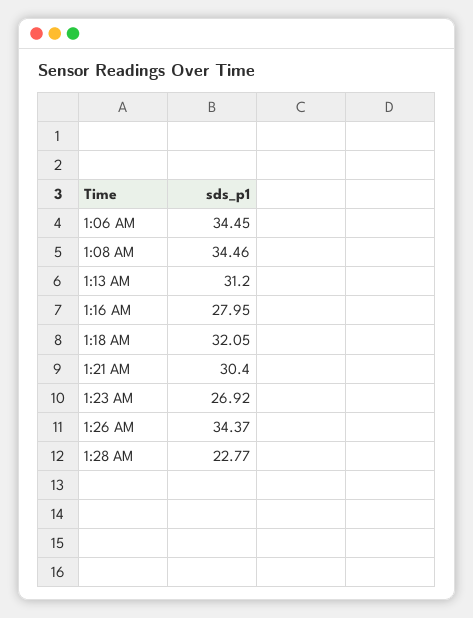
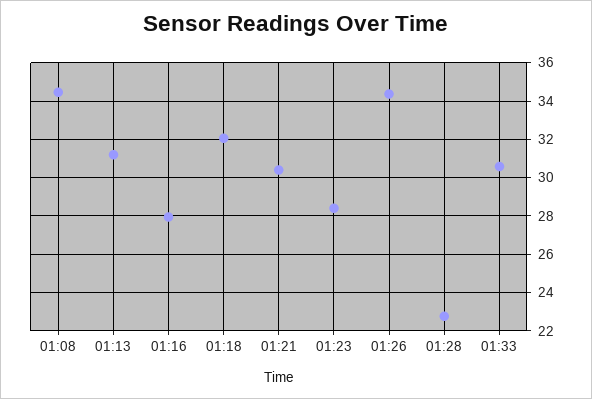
1:06 AM: 34.45 -> none
1:23 AM: 26.92 -> 28.5
01:33: none -> 30.5

